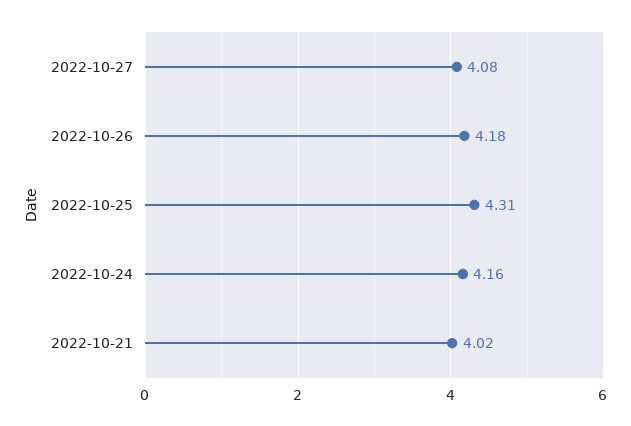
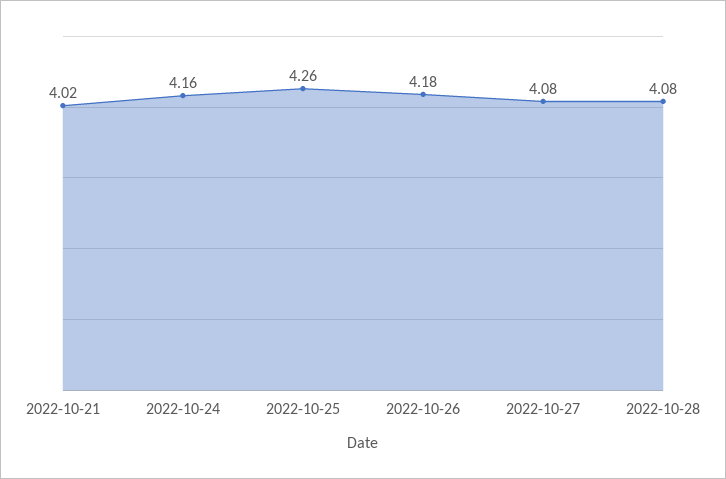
2022-10-25: 4.31 -> 4.26
2022-10-28: none -> 4.08

